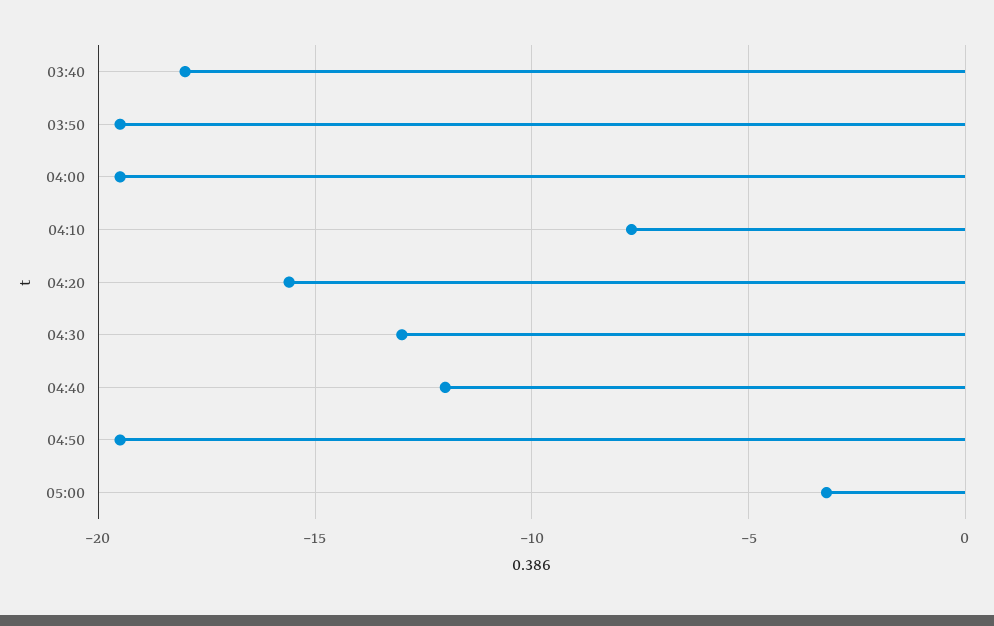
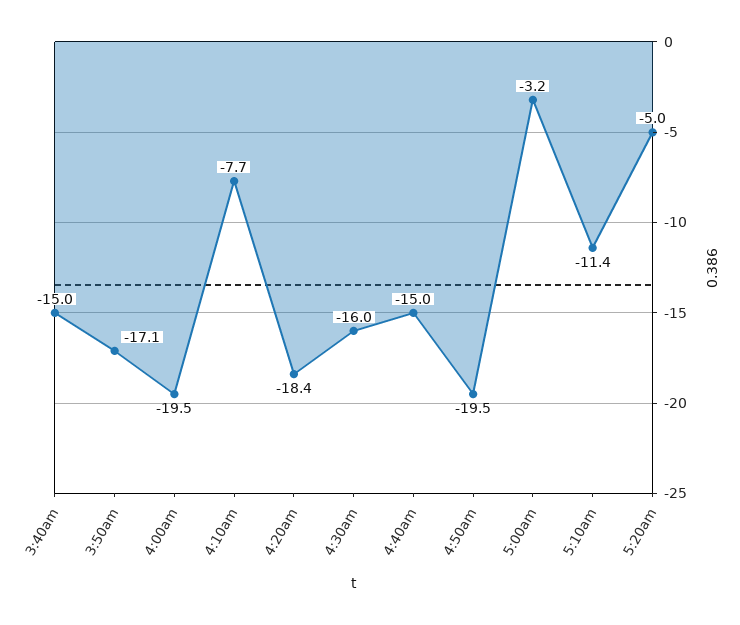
03:40: -18 -> -15
03:50: -19.5 -> -17.1
04:20: -15.5 -> -18.4
04:30: -13 -> -16
04:40: -12 -> -15
5:10am: none -> -11.4
5:20am: none -> -5

